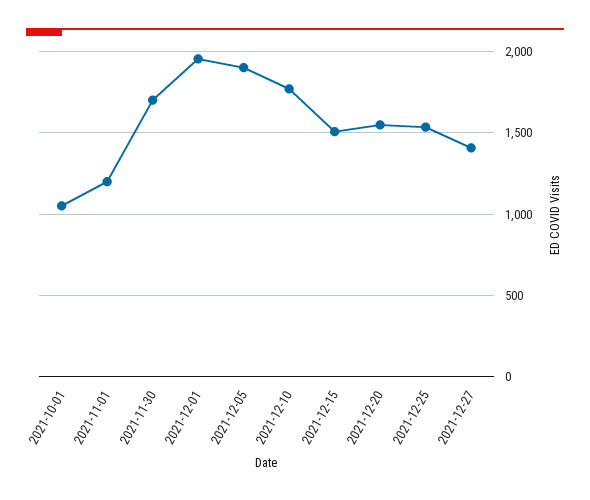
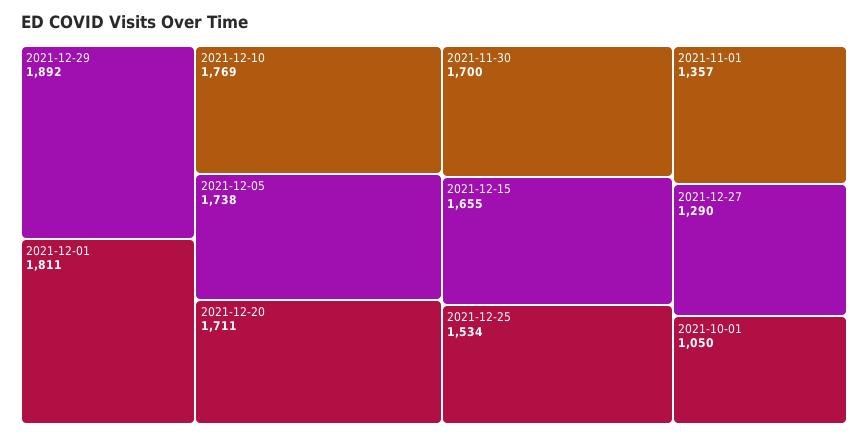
2021-11-01: 1200 -> 1357
2021-12-01: 1950 -> 1811
2021-12-05: 1900 -> 1738
2021-12-15: 1500 -> 1655
2021-12-20: 1550 -> 1711
2021-12-27: 1400 -> 1290
2021-12-29: none -> 1892

